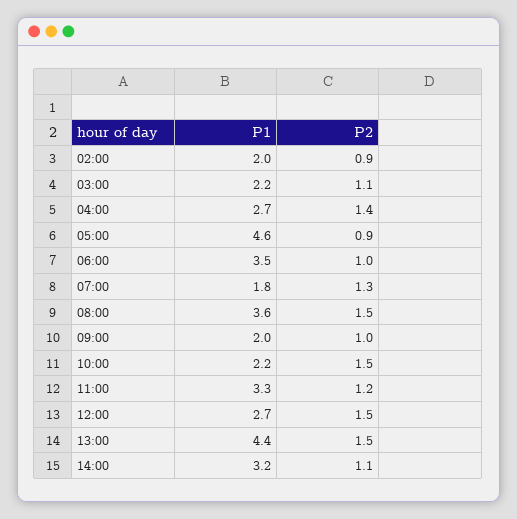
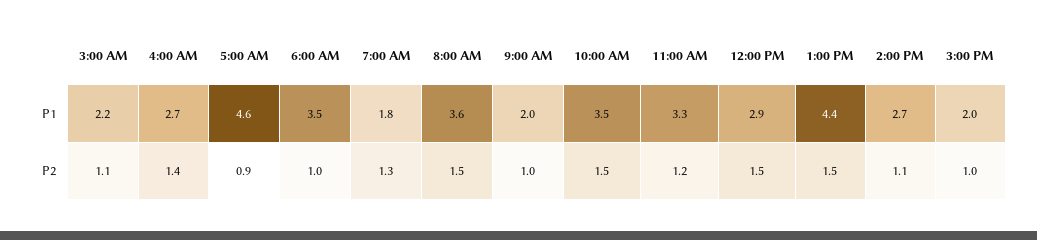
P1, 02:00: 2 -> none
P2, 02:00: 0.9 -> none
P1, 10:00: 2.2 -> 3.5
P1, 12:00: 2.7 -> 2.9
P1, 14:00: 3.2 -> 2.7
P1, 3:00 PM: none -> 2
P2, 3:00 PM: none -> 1

